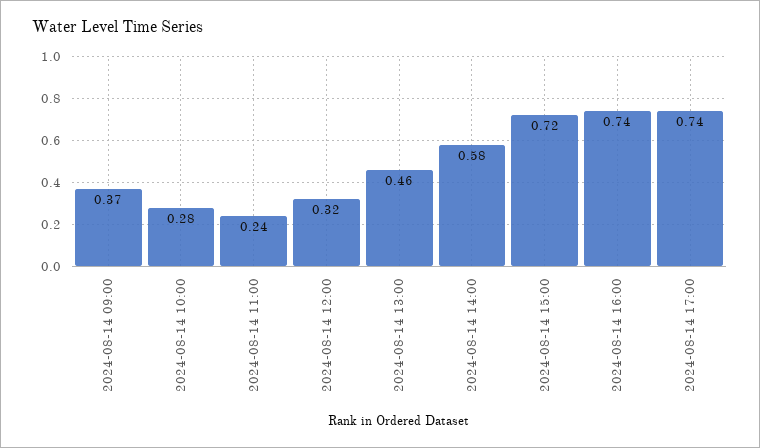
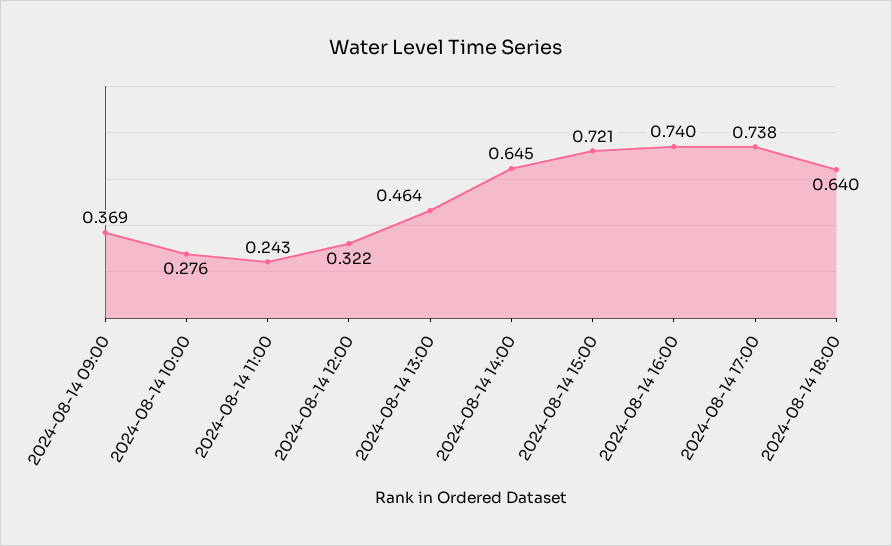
2024-08-14 14:00: 0.58 -> 0.645
2024-08-14 18:00: none -> 0.64

